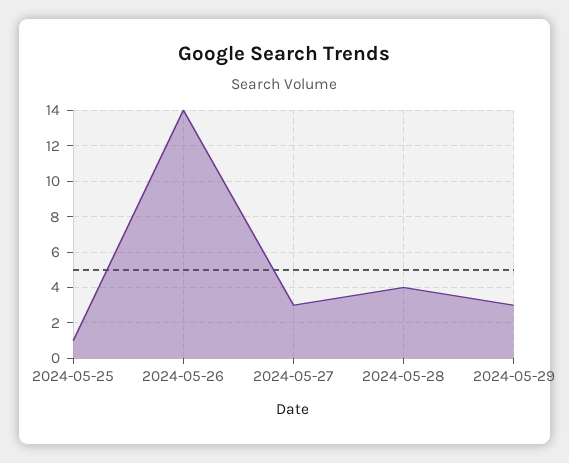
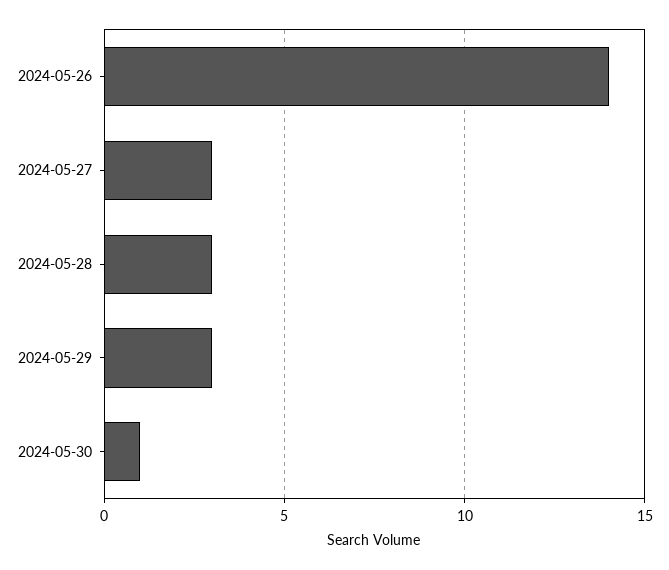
2024-05-25: 1 -> none
2024-05-28: 4 -> 3
2024-05-30: none -> 1

